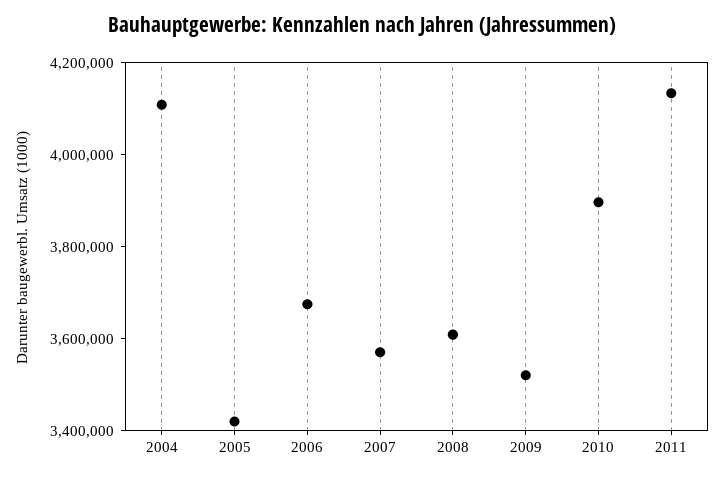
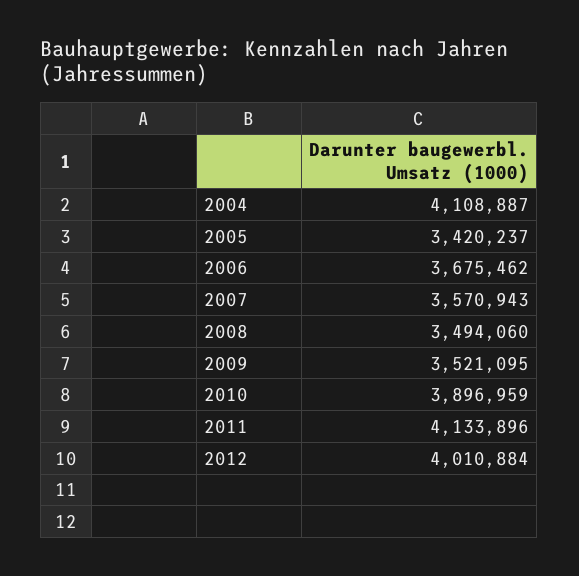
2008: 3600000 -> 3494060
2012: none -> 4010884

